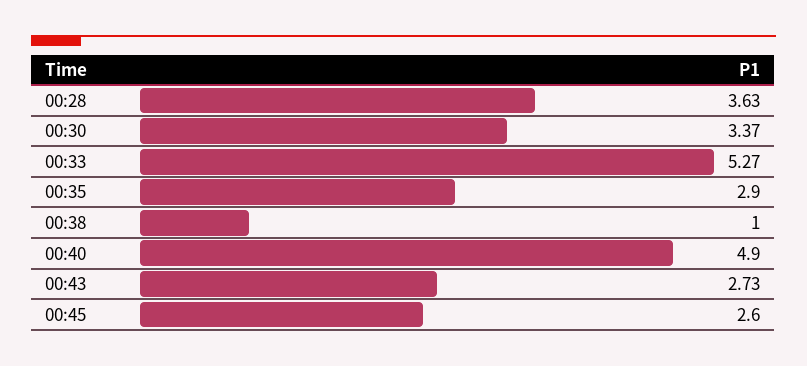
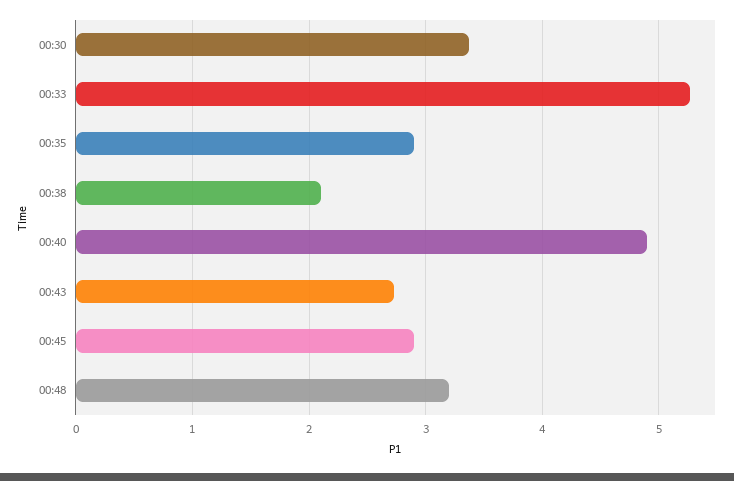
00:28: 3.63 -> none
00:38: 1 -> 2.1
00:45: 2.6 -> 2.9
00:48: none -> 3.2

